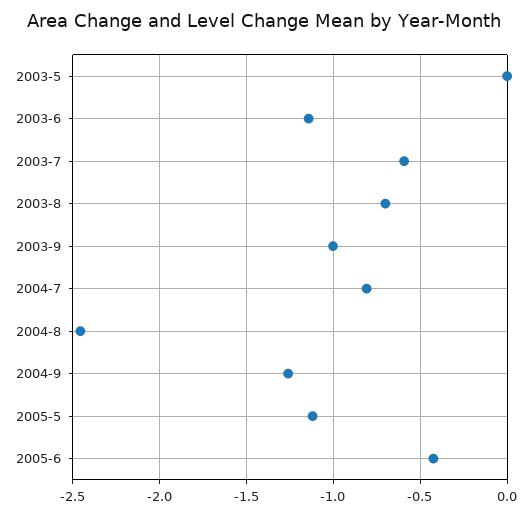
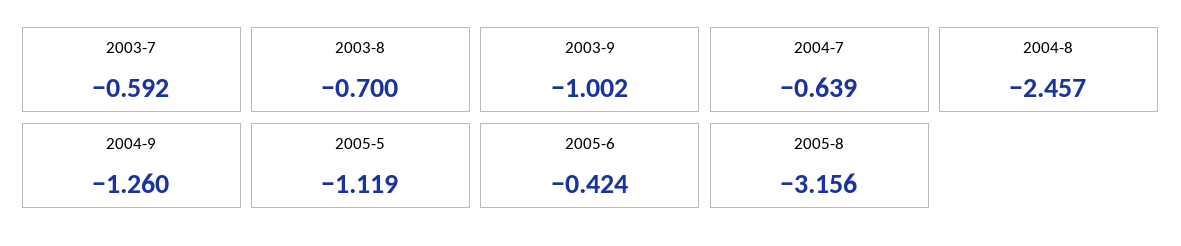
2003-5: 0 -> none
2003-6: -1.15 -> none
2004-7: -0.8 -> -0.639
2005-8: none -> -3.156

